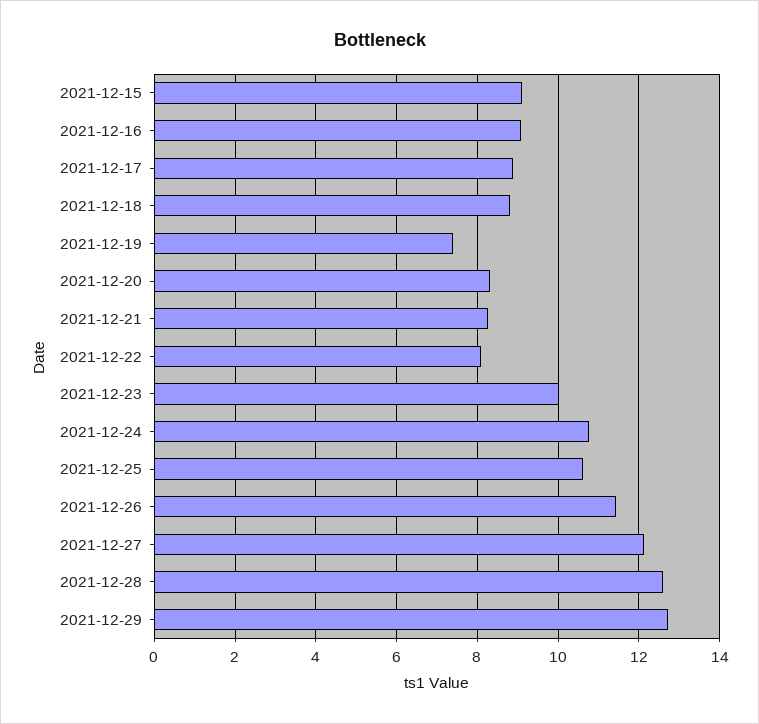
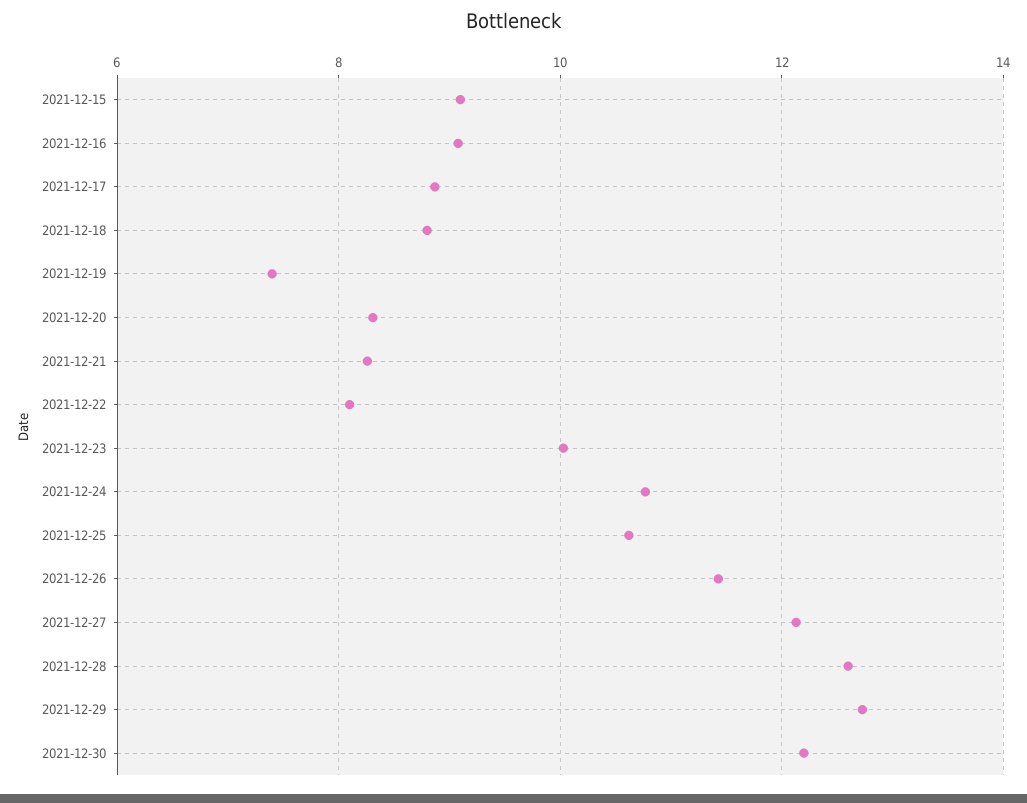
2021-12-30: none -> 12.2

